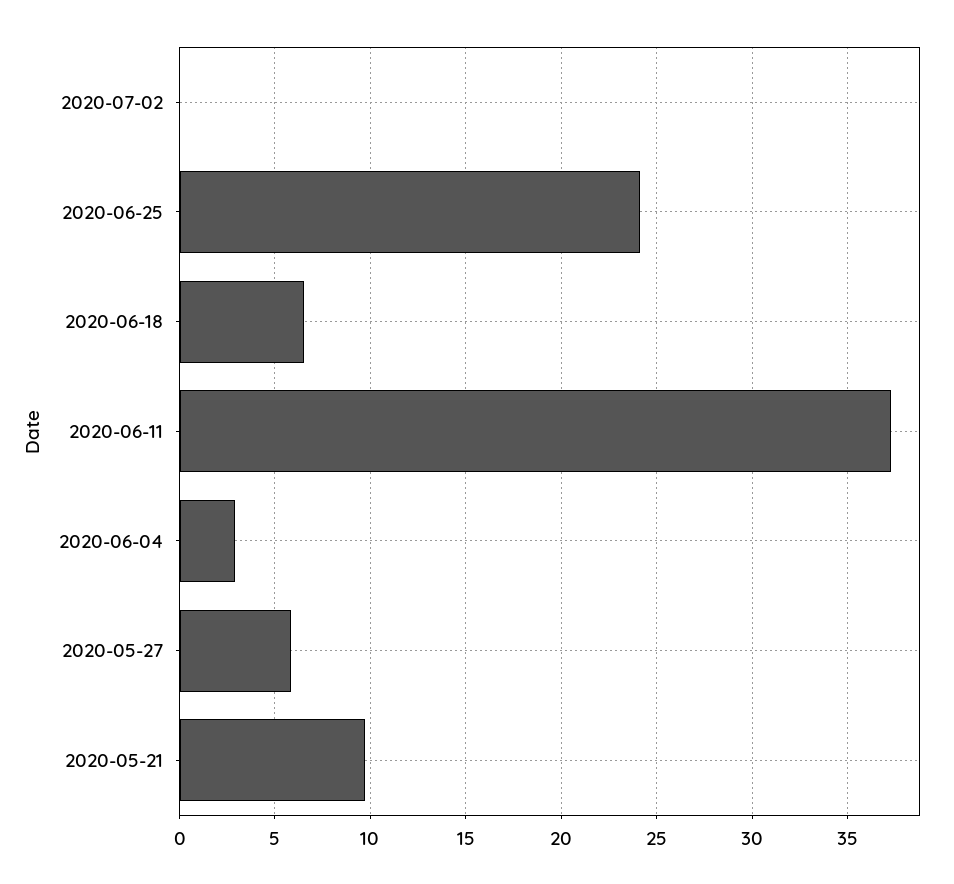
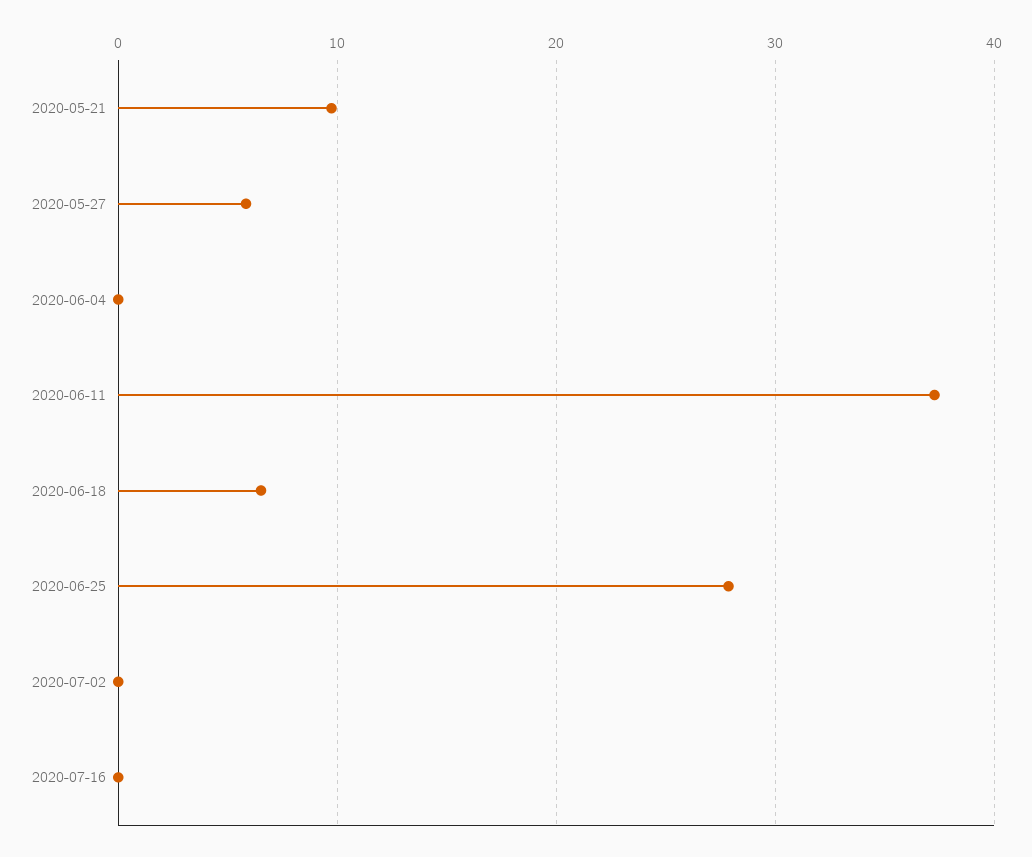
2020-06-25: 24 -> 28
2020-06-04: 3 -> 0
2020-07-16: none -> 0

